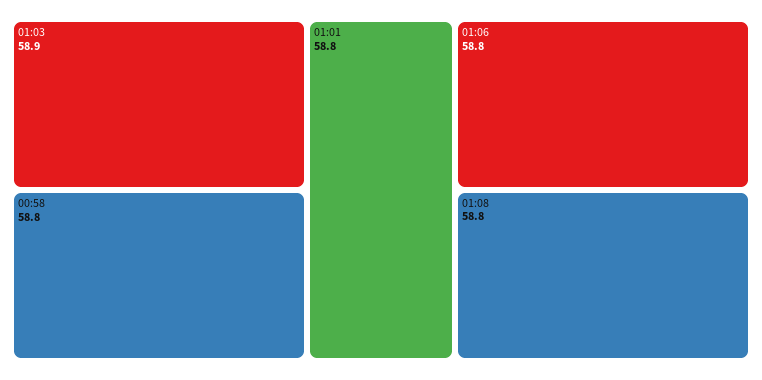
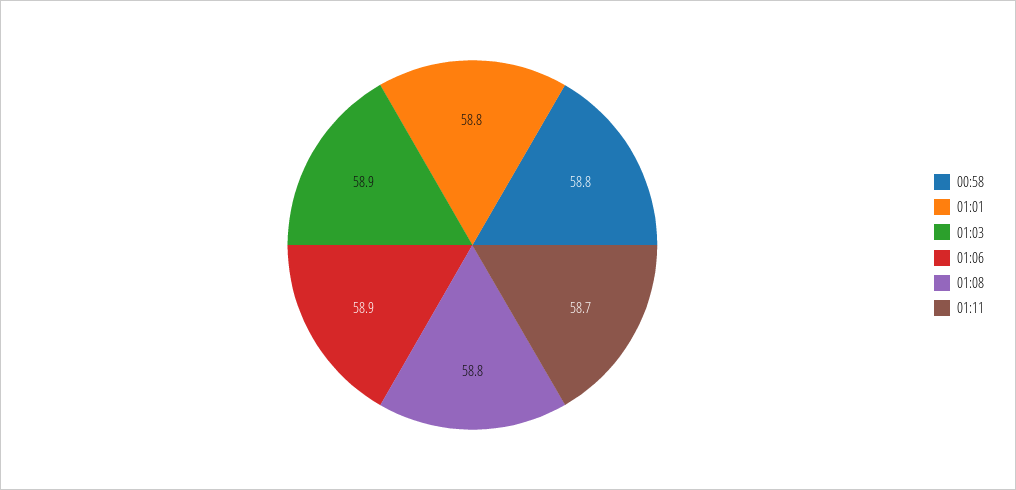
01:06: 58.8 -> 58.9
01:11: none -> 58.7

